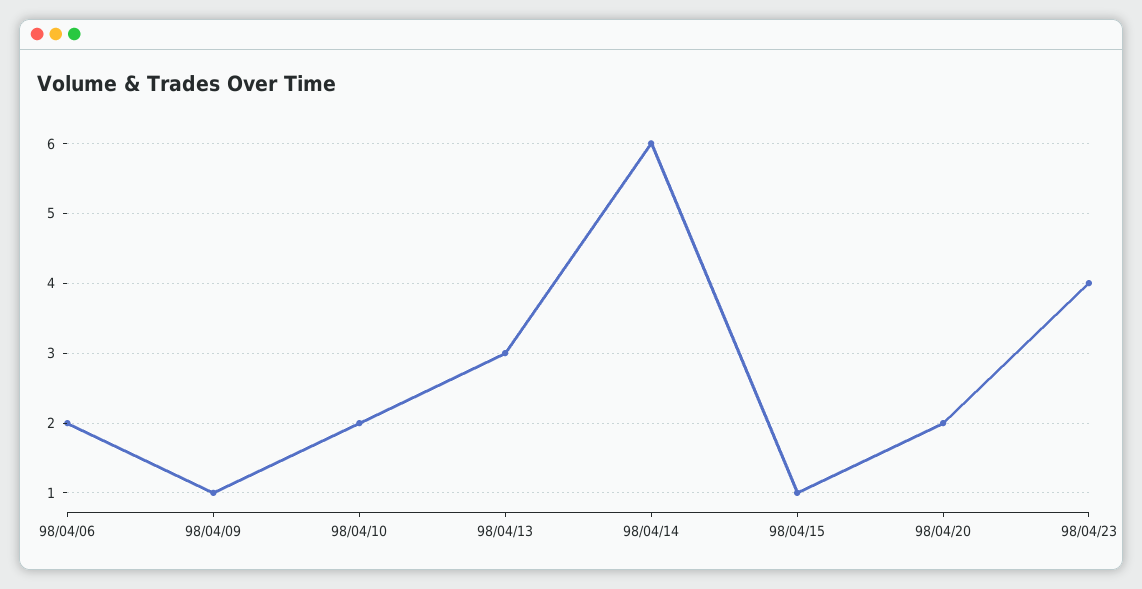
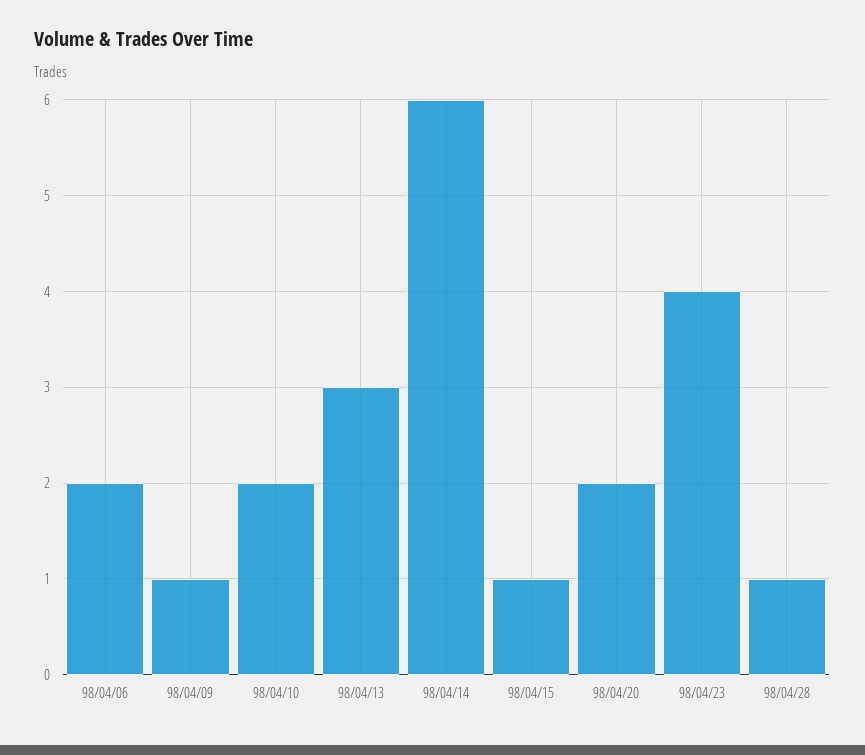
98/04/28: none -> 1

